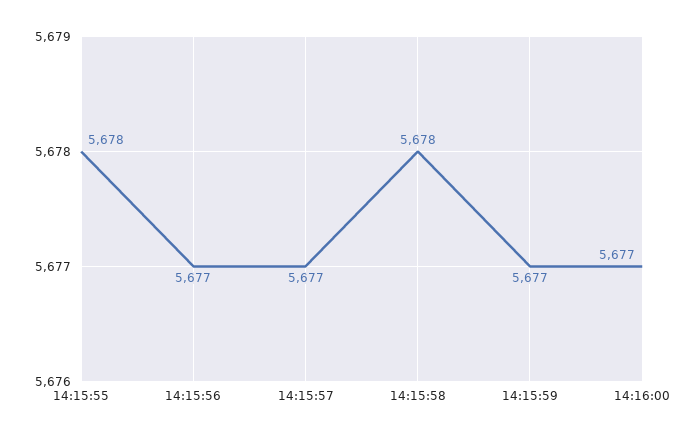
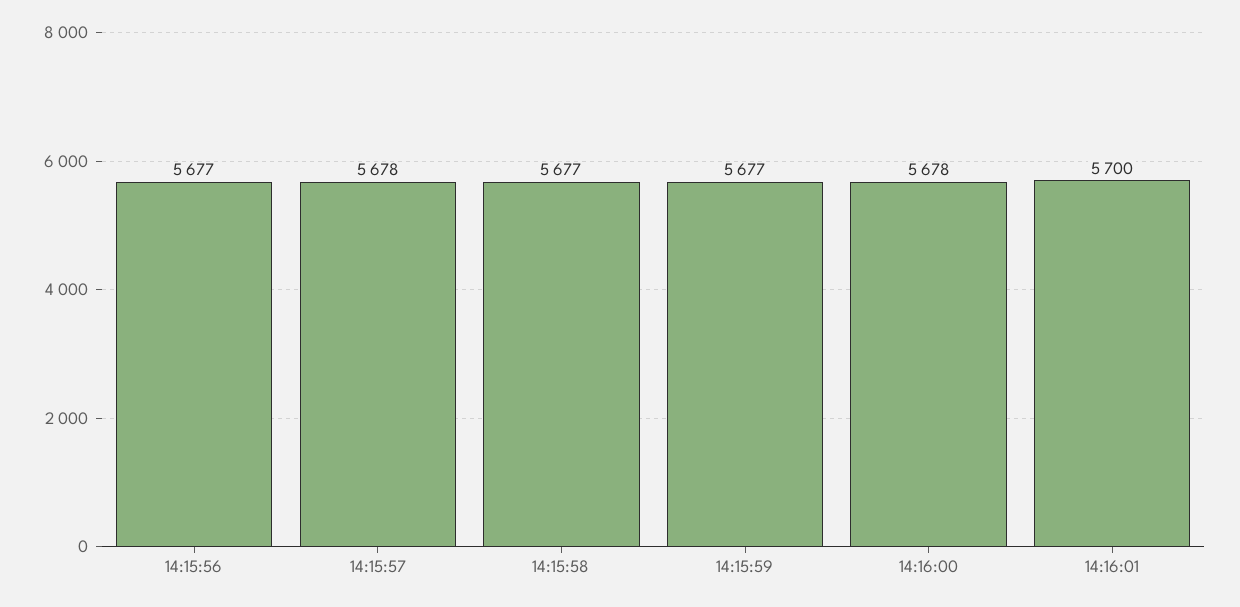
14:15:55: 5678 -> none
14:15:57: 5677 -> 5678
14:15:58: 5678 -> 5677
14:16:00: 5677 -> 5678
14:16:01: none -> 5700

